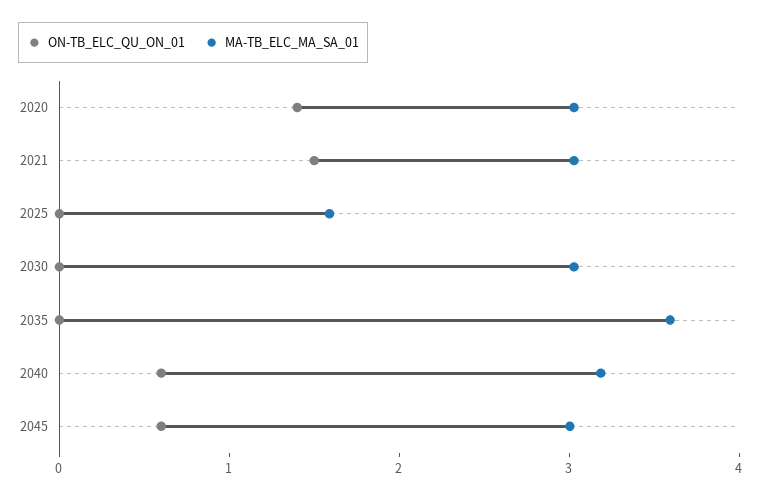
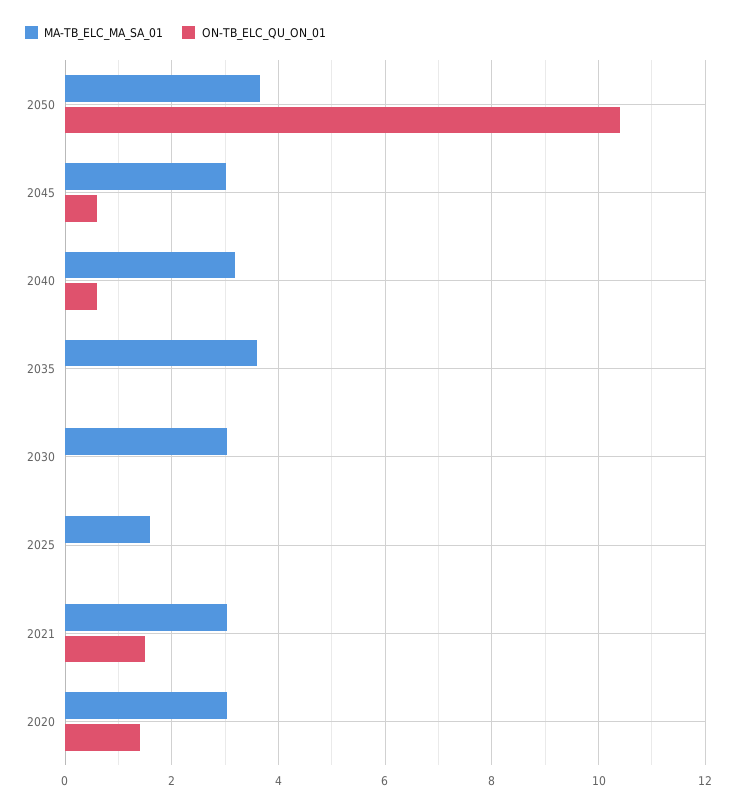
MA-TB_ELC_MA_SA_01, 2050: none -> 3.6
ON-TB_ELC_QU_ON_01, 2050: none -> 10.4

